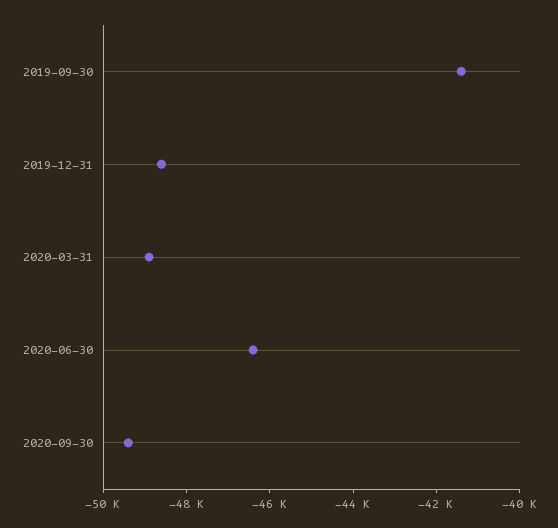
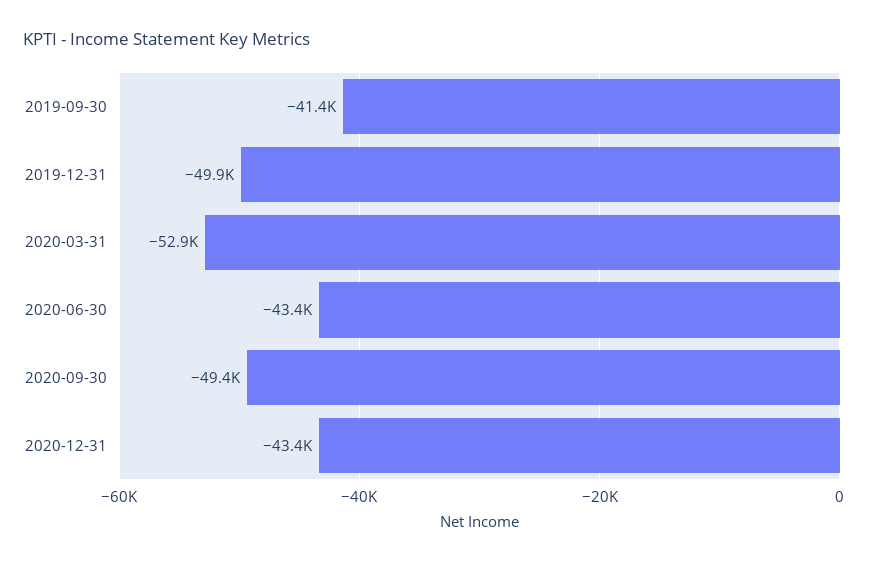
2019-12-31: -48500 -> -49900
2020-03-31: -49000 -> -52900
2020-06-30: -46500 -> -43400
2020-12-31: none -> -43400

